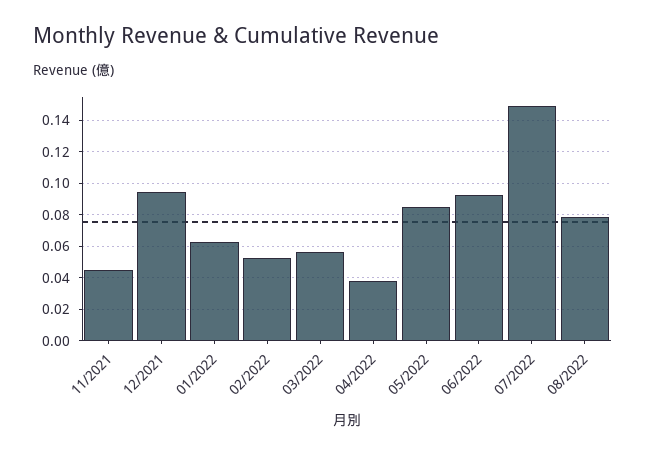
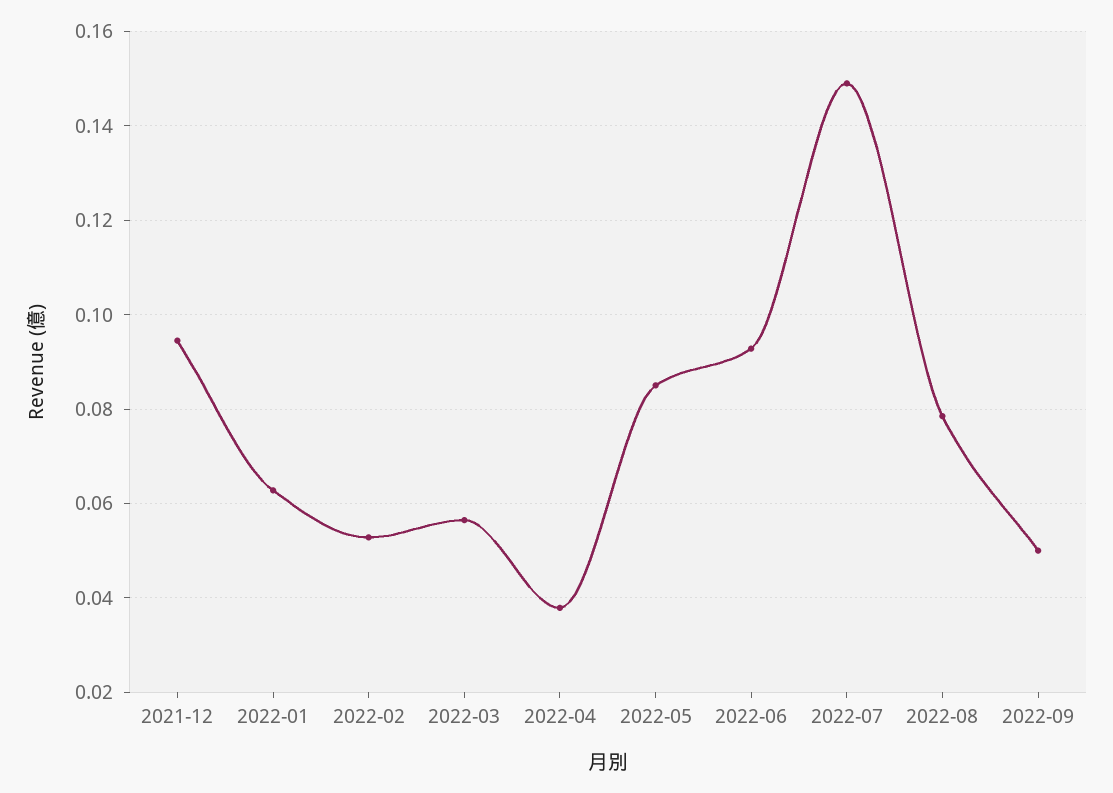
11/2021: 0.045 -> none
2022-09: none -> 0.05

